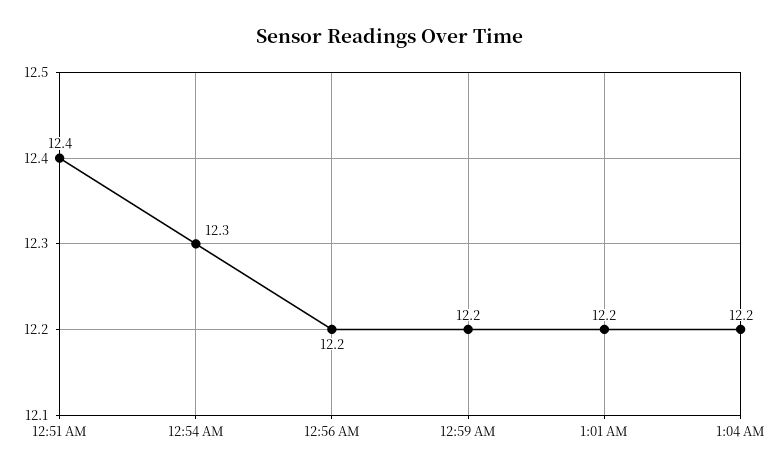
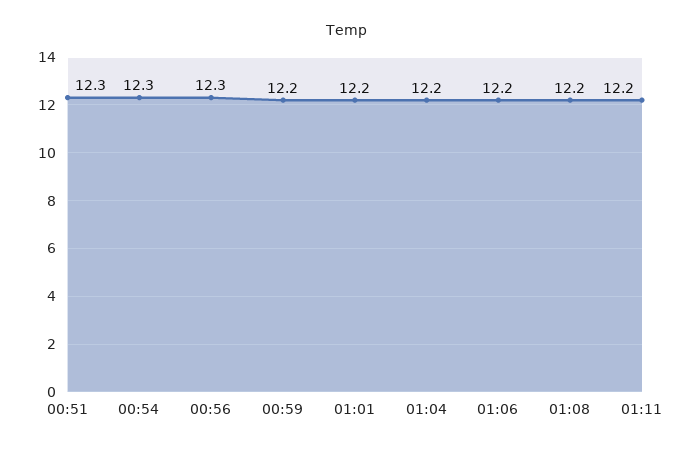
12:51 AM: 12.4 -> 12.3
12:56 AM: 12.2 -> 12.3
01:06: none -> 12.2
01:08: none -> 12.2
01:11: none -> 12.2

